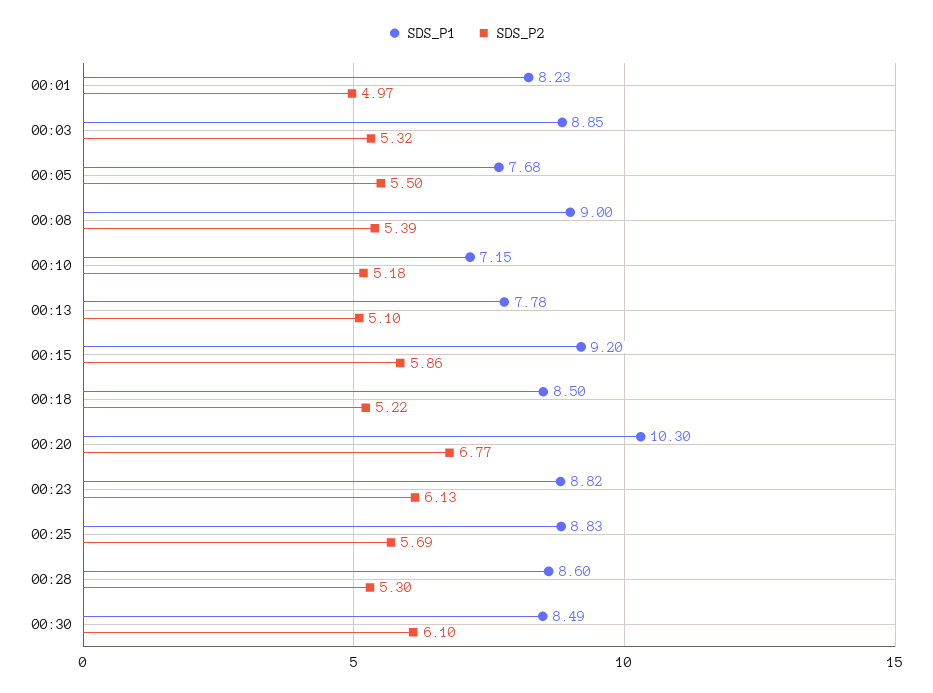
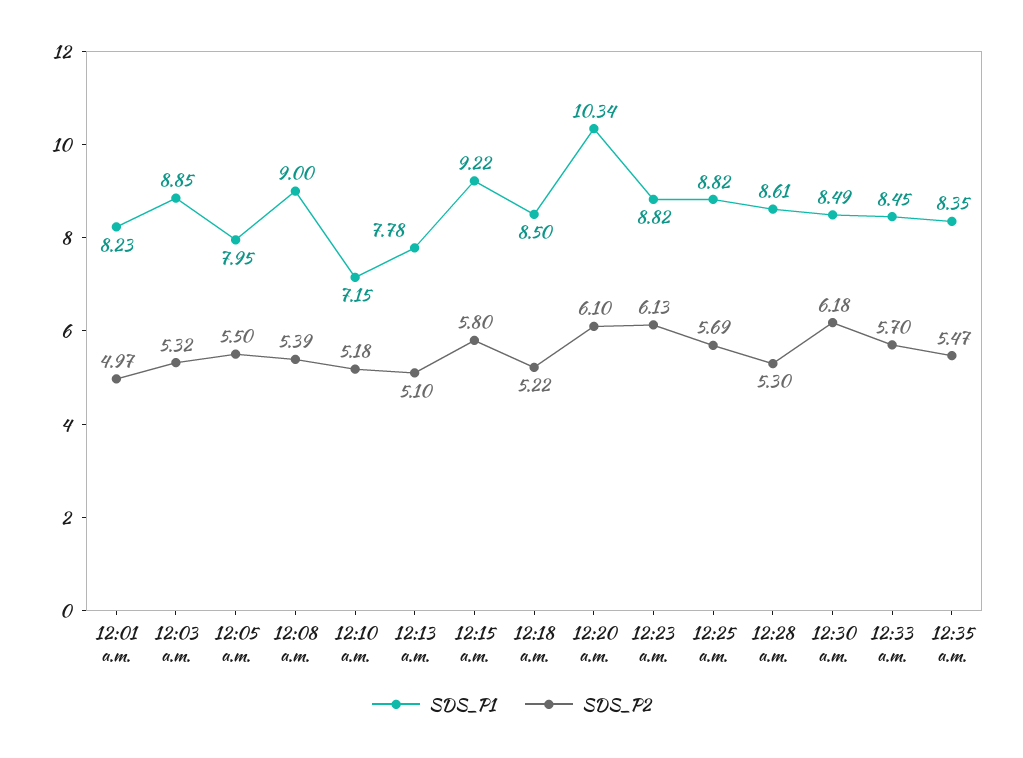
SDS_P1, 00:05: 7.68 -> 7.95
SDS_P1, 00:15: 9.2 -> 9.22
SDS_P2, 00:15: 5.86 -> 5.8
SDS_P1, 00:20: 10.3 -> 10.34
SDS_P2, 00:20: 6.77 -> 6.1
SDS_P1, 00:25: 8.83 -> 8.82
SDS_P1, 00:28: 8.6 -> 8.61
SDS_P2, 00:30: 6.1 -> 6.18
SDS_P1, 12:33 a.m.: none -> 8.45
SDS_P2, 12:33 a.m.: none -> 5.7
SDS_P1, 12:35 a.m.: none -> 8.35
SDS_P2, 12:35 a.m.: none -> 5.47

